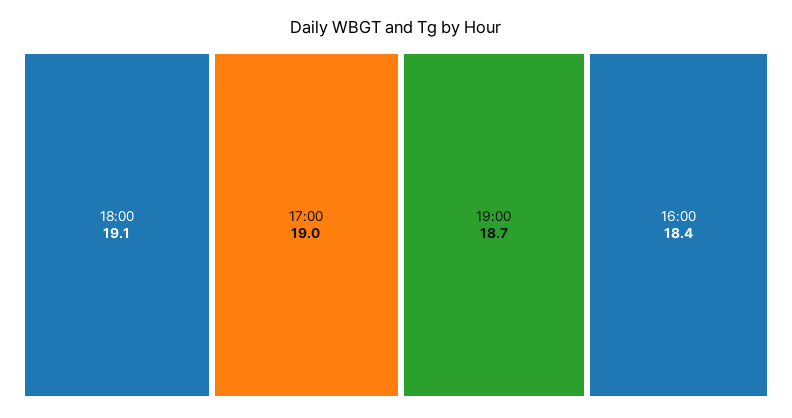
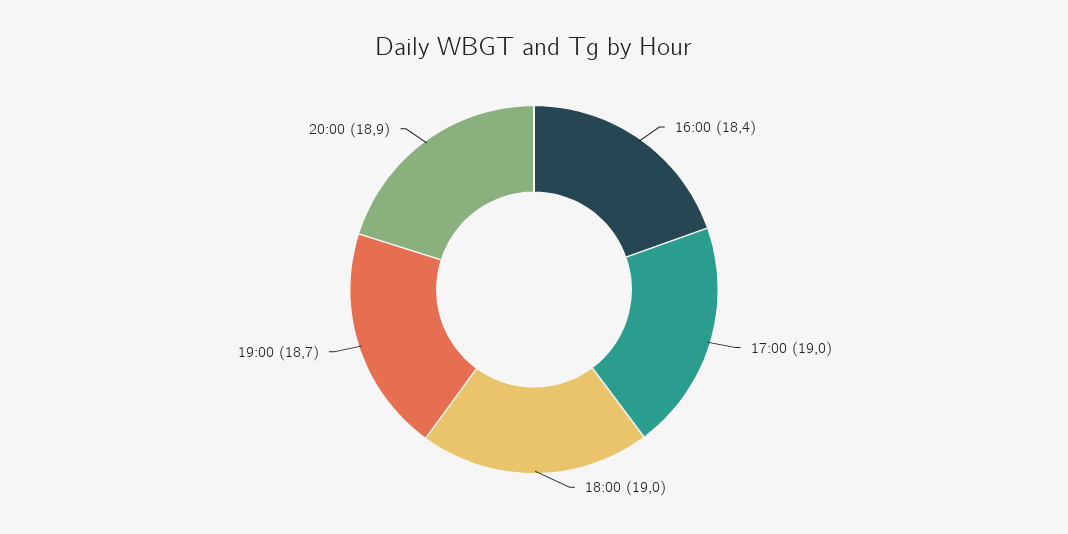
18:00: 19.1 -> 19
20:00: none -> 18.9

